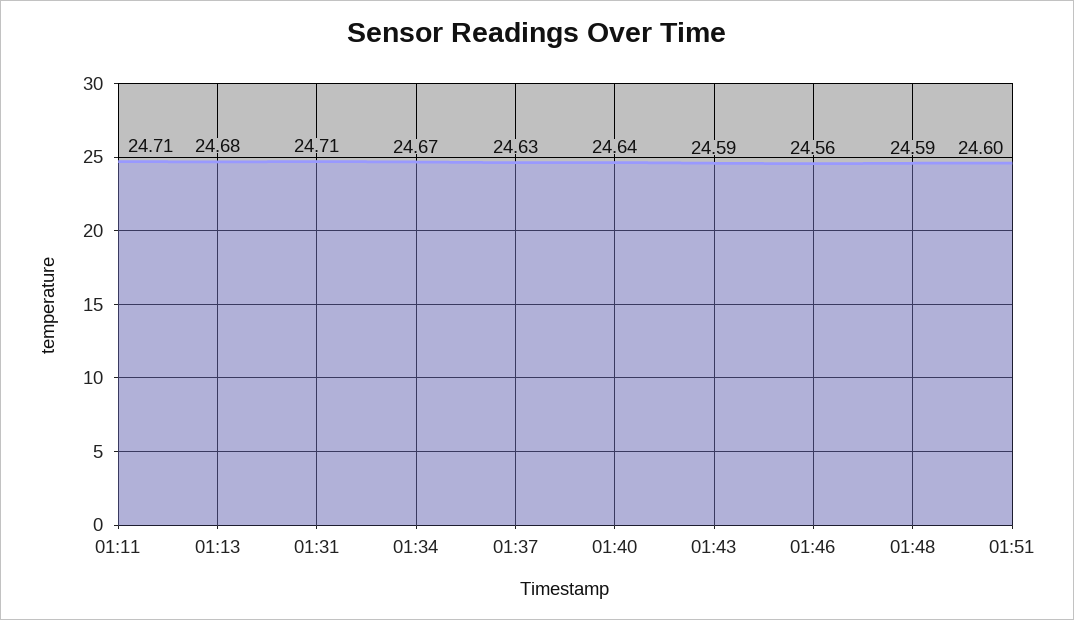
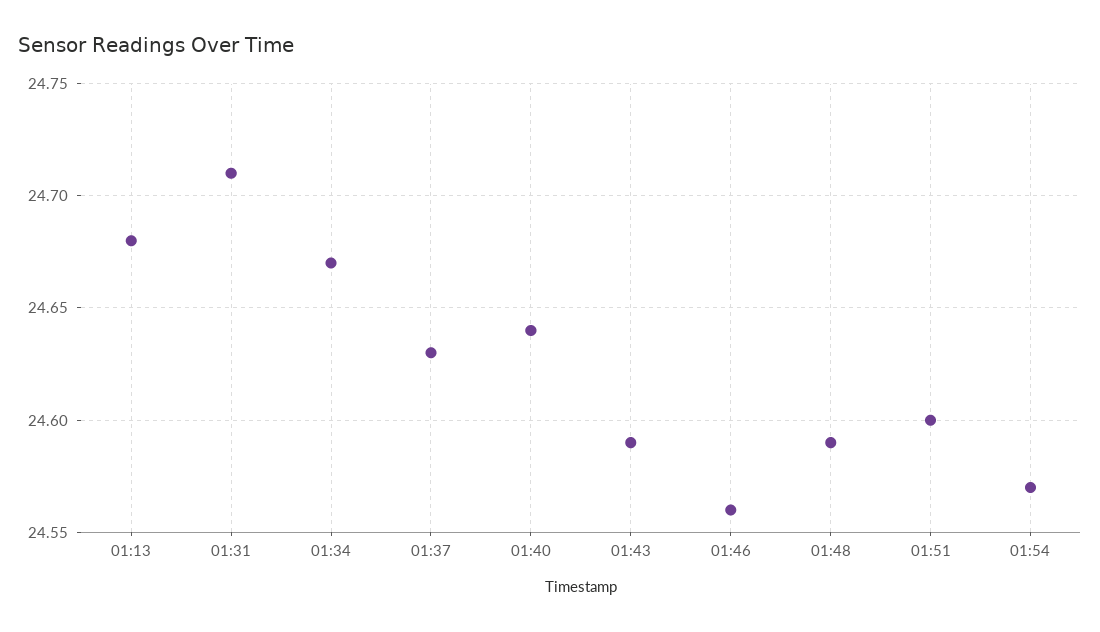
01:11: 24.71 -> none
01:54: none -> 24.57

